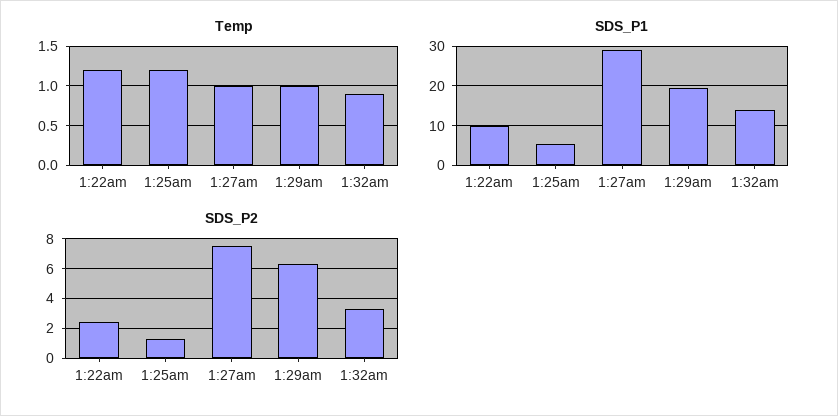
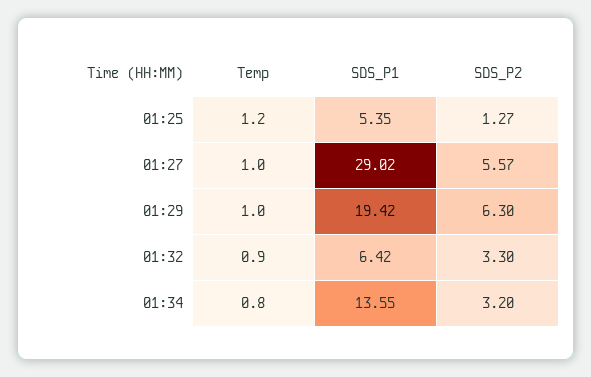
Temp, 1:22am: 1.2 -> none
SDS_P1, 1:22am: 10 -> none
SDS_P1, 1:32am: 14 -> 6.42
SDS_P2, 1:22am: 2.5 -> none
SDS_P2, 1:27am: 7.5 -> 5.57
Temp, 01:34: none -> 0.8
SDS_P1, 01:34: none -> 13.55
SDS_P2, 01:34: none -> 3.2

